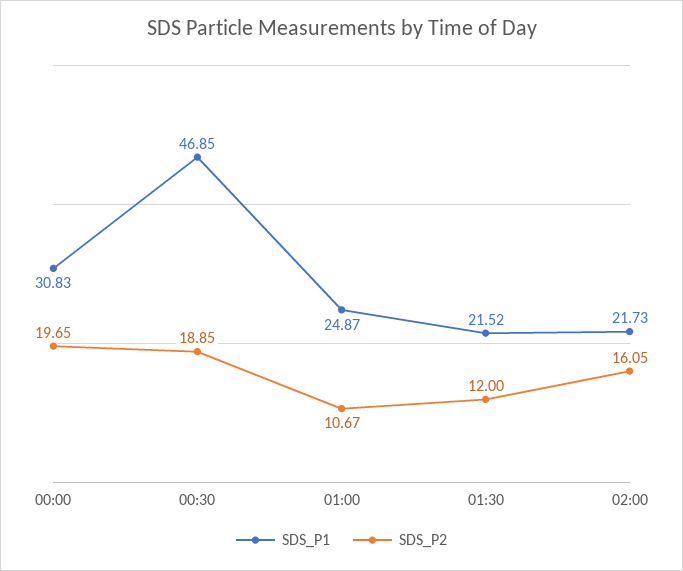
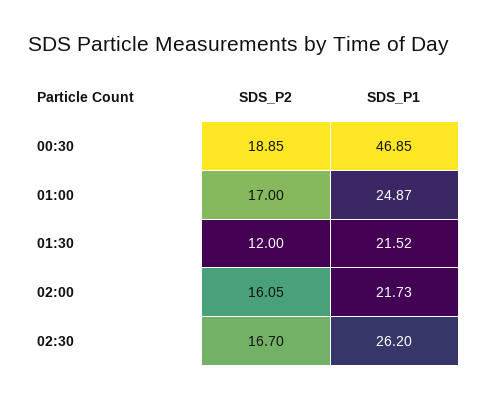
SDS_P1, 00:00: 30.83 -> none
SDS_P2, 00:00: 19.65 -> none
SDS_P2, 01:00: 10.67 -> 17
SDS_P2, 02:30: none -> 16.7
SDS_P1, 02:30: none -> 26.2

